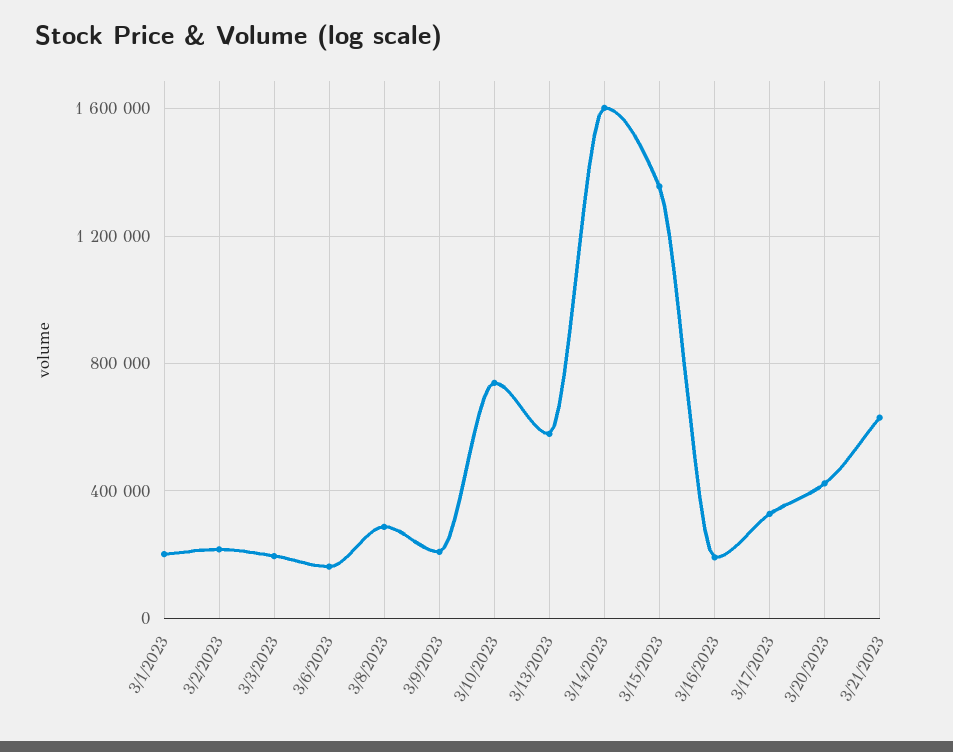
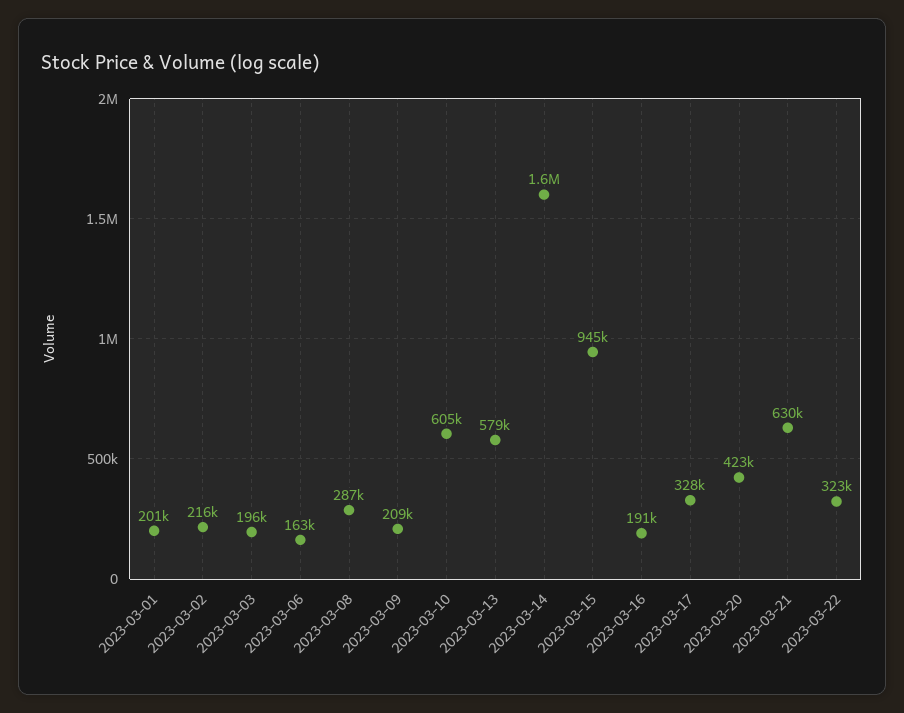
3/10/2023: 750000 -> 605000
3/15/2023: 1350000 -> 945000
2023-03-22: none -> 323000

